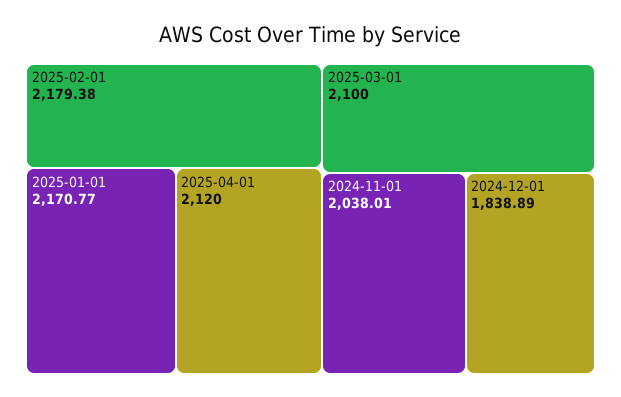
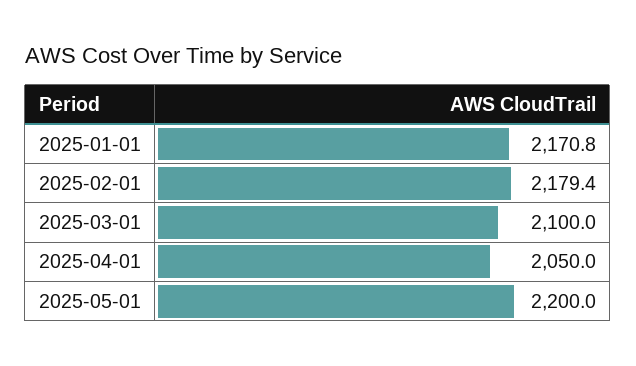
2025-04-01: 2120 -> 2050
2024-11-01: 2038.01 -> none
2024-12-01: 1838.89 -> none
2025-05-01: none -> 2200

